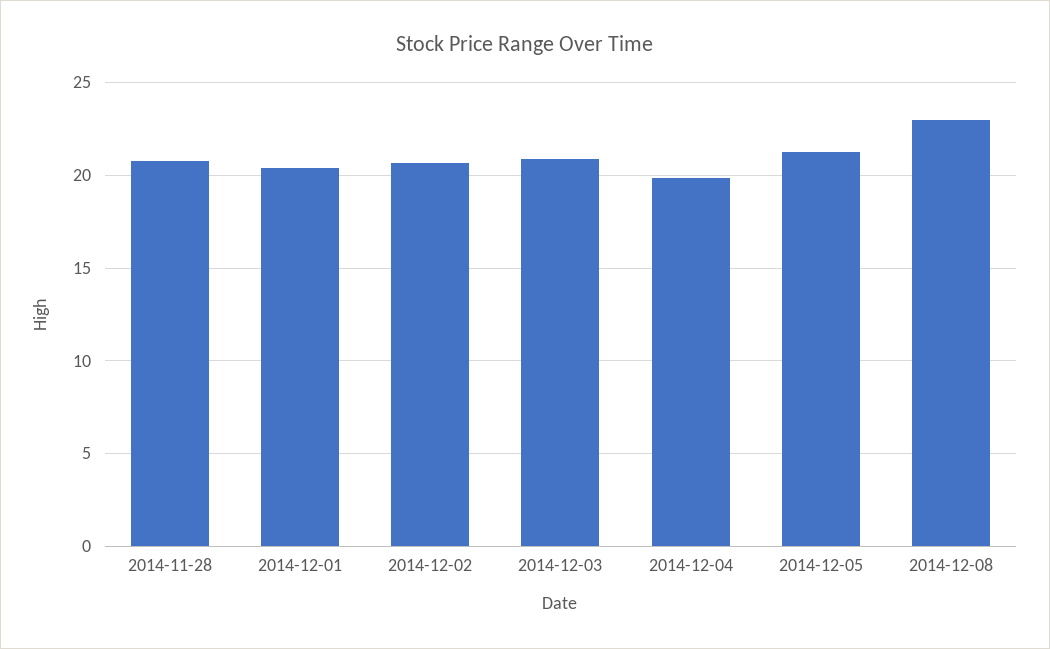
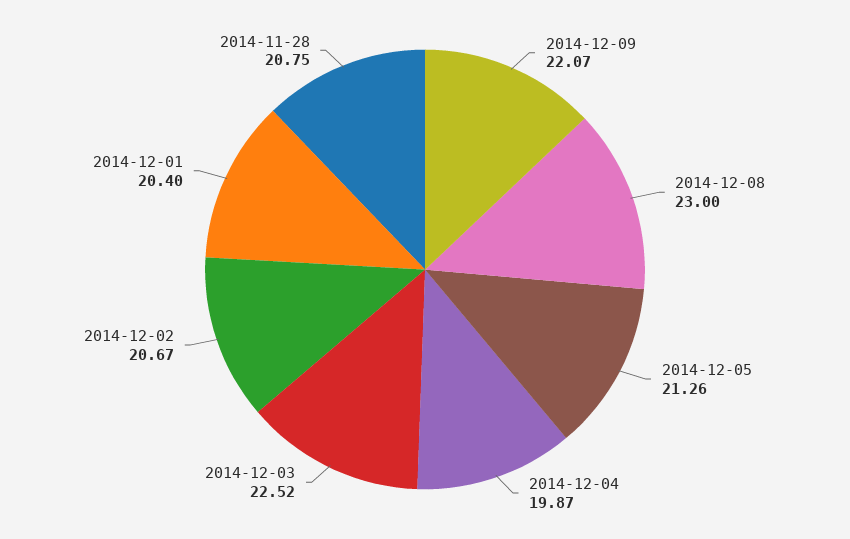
2014-12-03: 21 -> 22.52
2014-12-09: none -> 22.07

